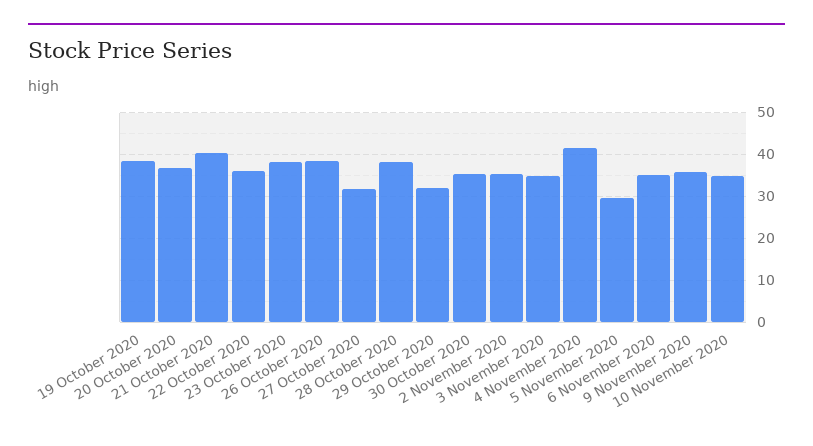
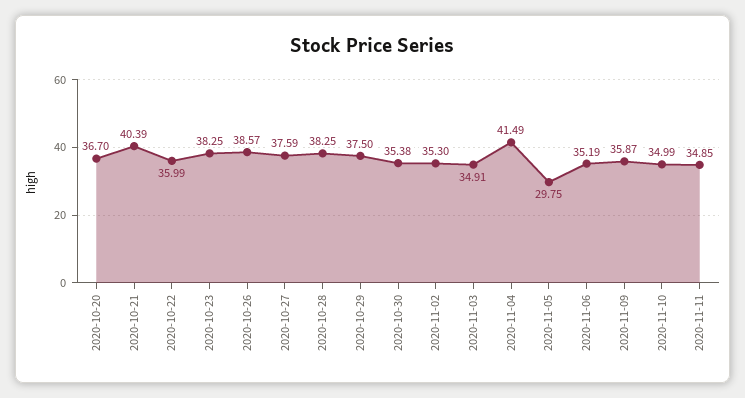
19 October 2020: 38 -> none
27 October 2020: 32 -> 37.59
29 October 2020: 32 -> 37.5
2020-11-11: none -> 34.85

